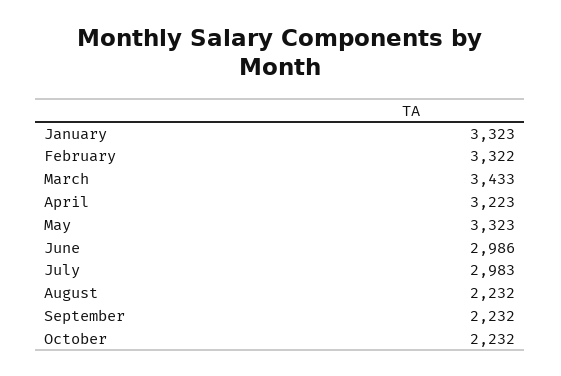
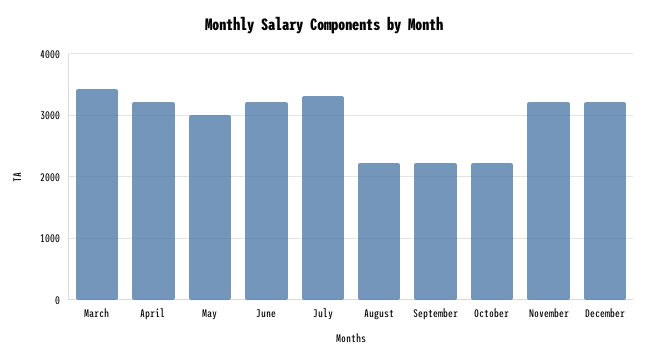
January: 3323 -> none
February: 3322 -> none
May: 3323 -> 3000
June: 2986 -> 3200
July: 2983 -> 3300
November: none -> 3200
December: none -> 3200

